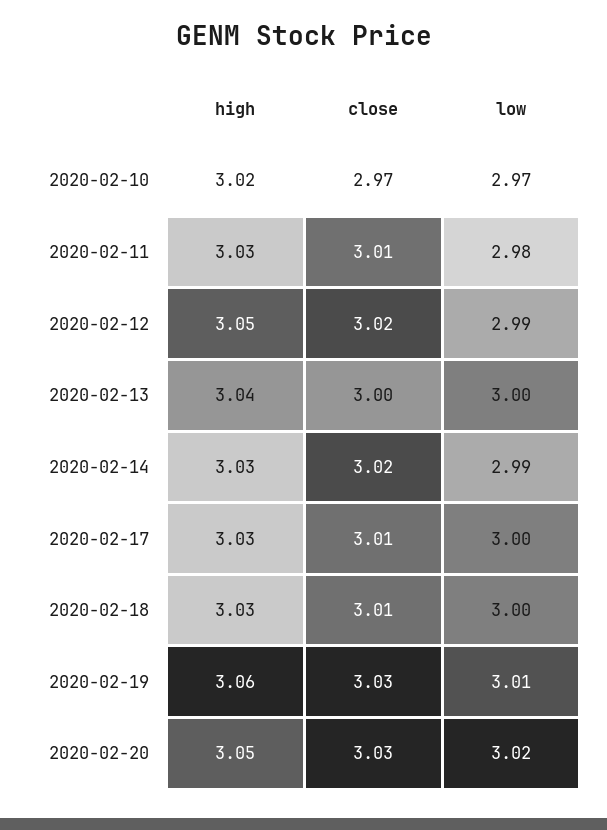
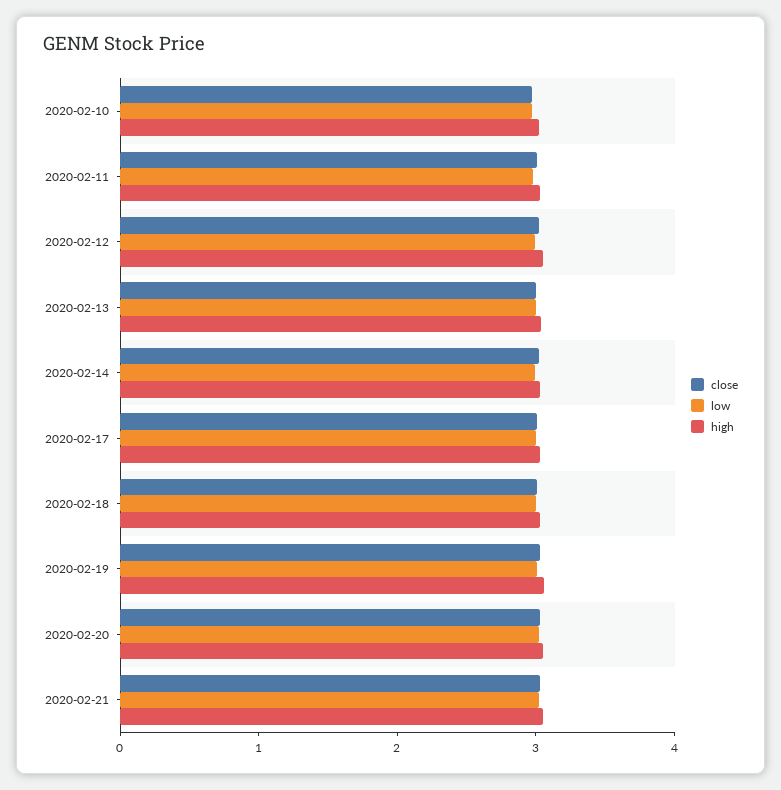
close, 2020-02-21: none -> 3
low, 2020-02-21: none -> 3
high, 2020-02-21: none -> 3

